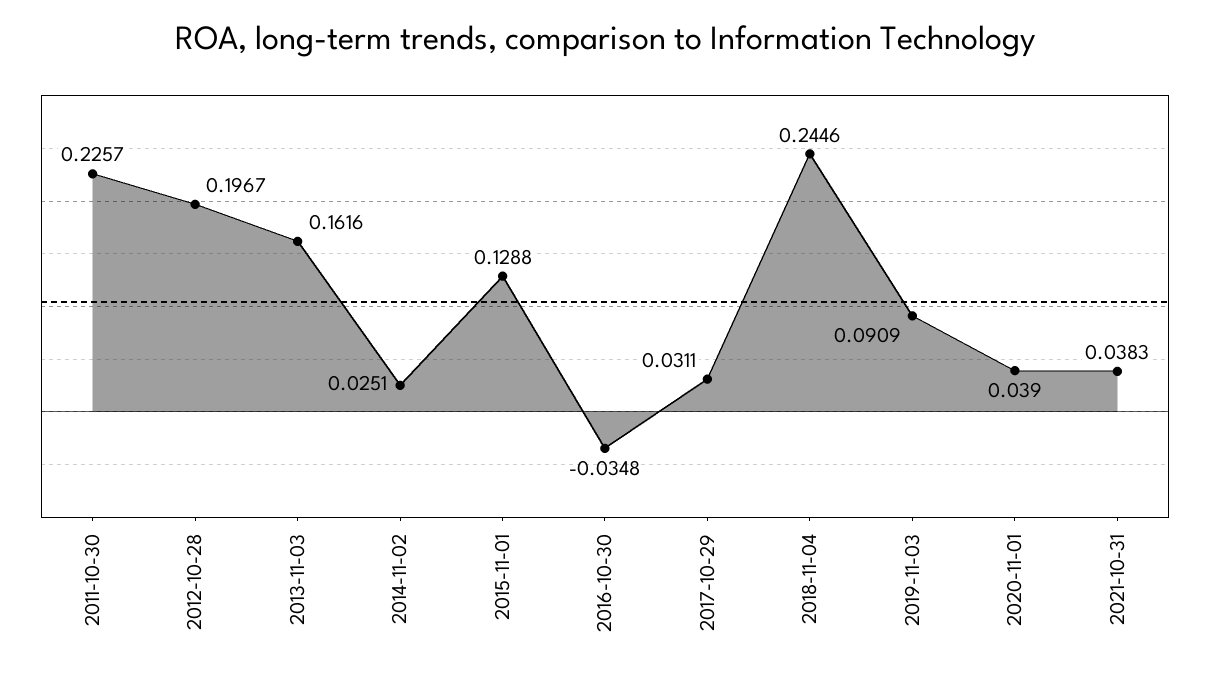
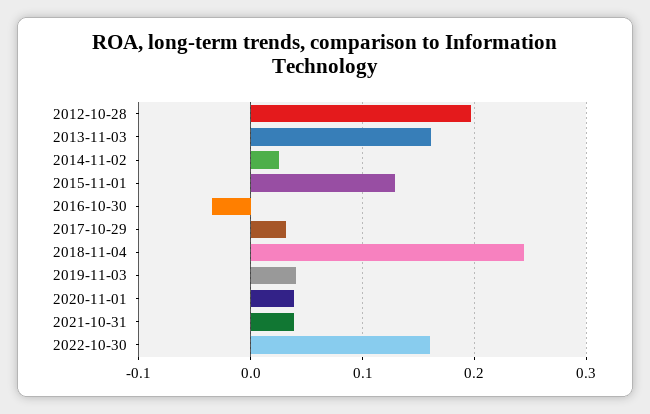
2011-10-30: 0.2257 -> none
2019-11-03: 0.0909 -> 0.04
2022-10-30: none -> 0.16

